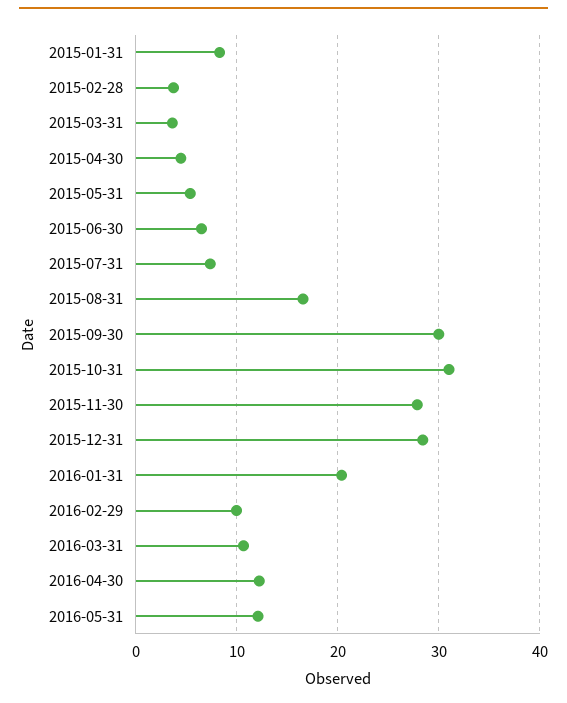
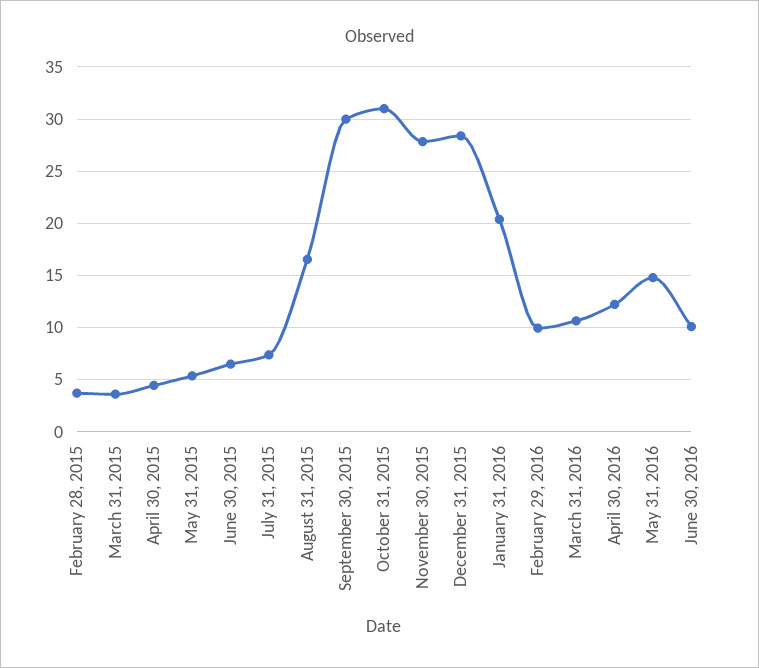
2015-01-31: 8 -> none
2016-05-31: 12 -> 15
June 30, 2016: none -> 10

